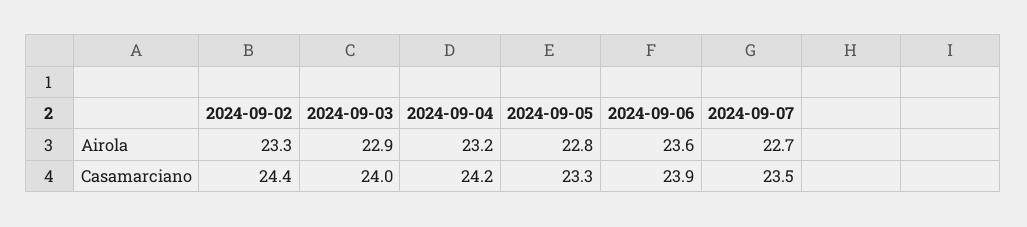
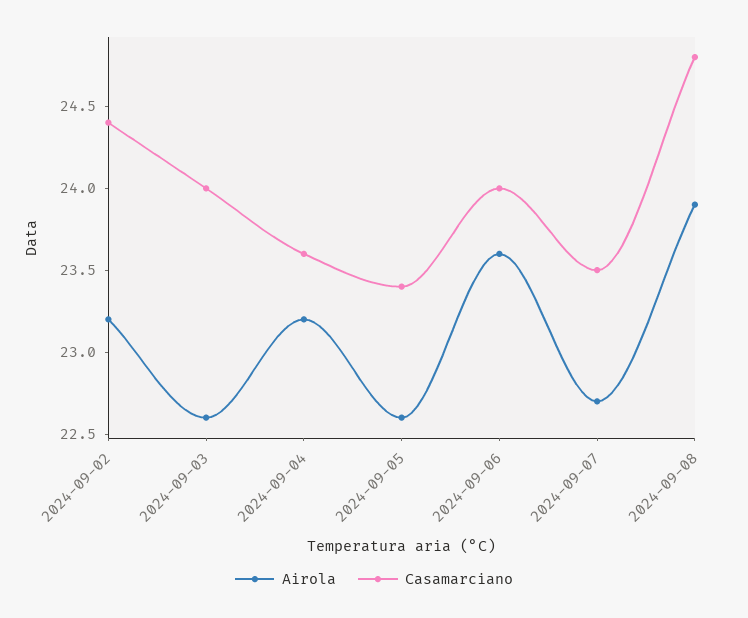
Airola, 2024-09-02: 23.3 -> 23.2
Airola, 2024-09-03: 22.9 -> 22.6
Airola, 2024-09-05: 22.8 -> 22.6
Casamarciano, 2024-09-04: 24.2 -> 23.6
Casamarciano, 2024-09-05: 23.3 -> 23.4
Casamarciano, 2024-09-06: 23.9 -> 24
Airola, 2024-09-08: none -> 23.9
Casamarciano, 2024-09-08: none -> 24.8

